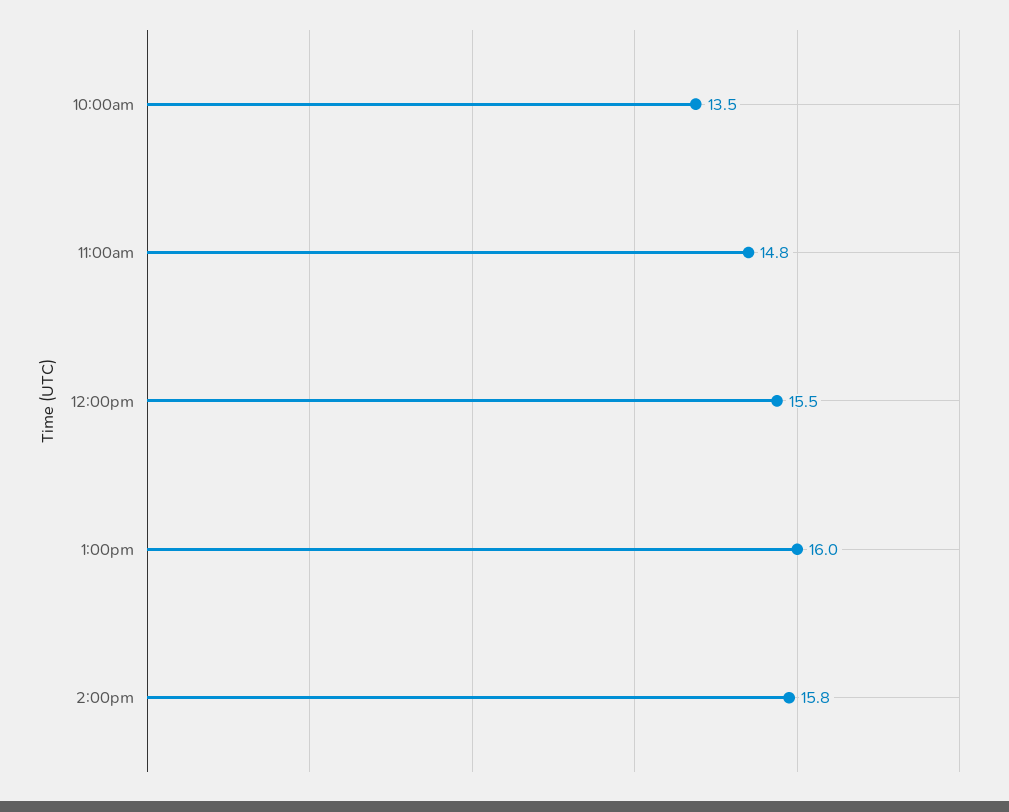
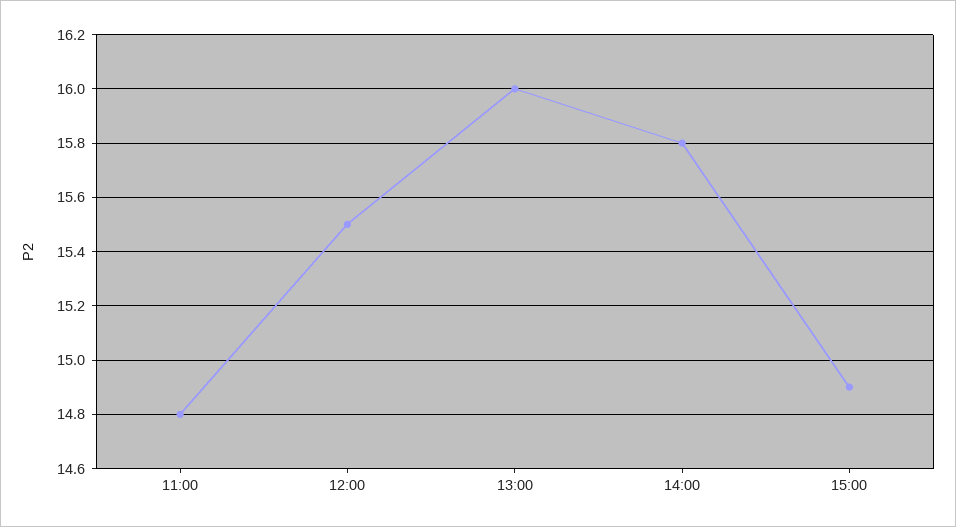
10:00am: 13.5 -> none
15:00: none -> 14.9

